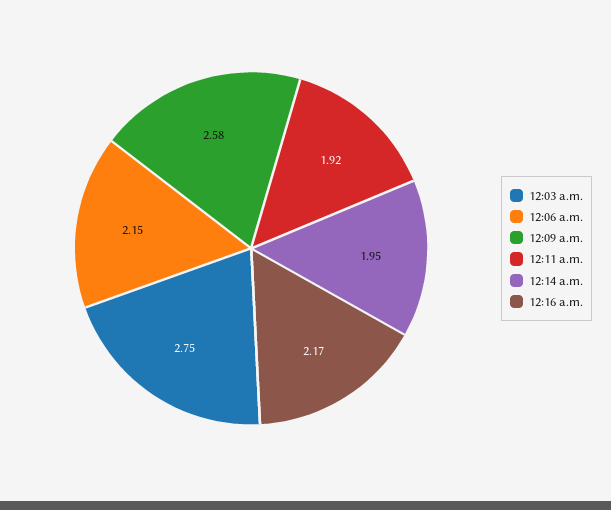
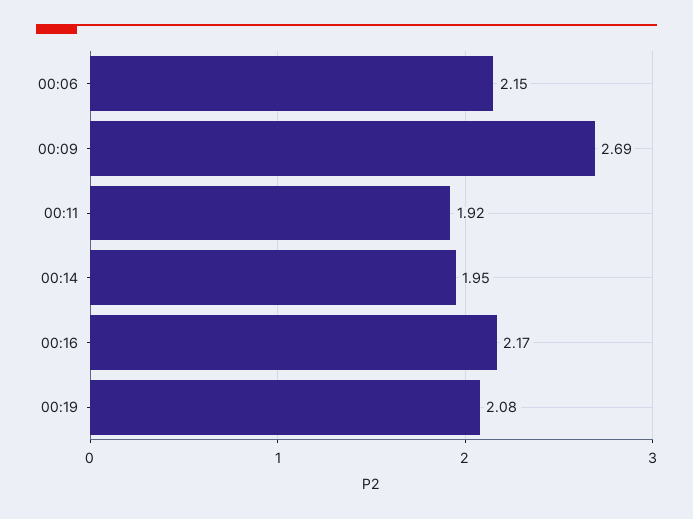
12:03 a.m.: 2.75 -> none
12:09 a.m.: 2.58 -> 2.69
00:19: none -> 2.08

